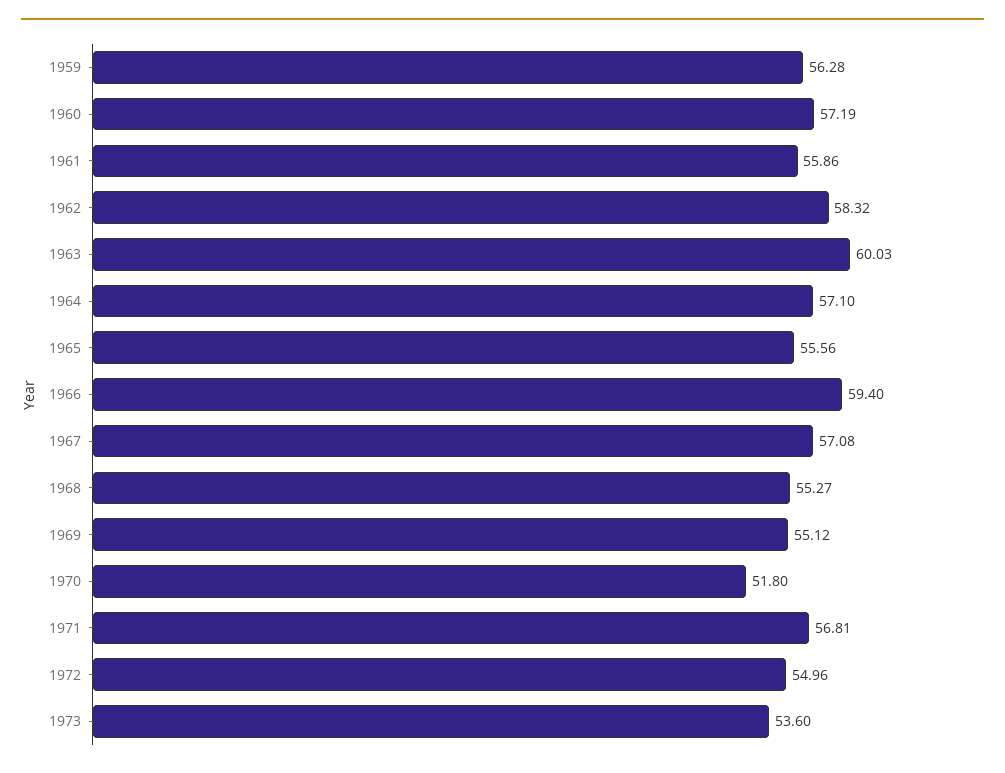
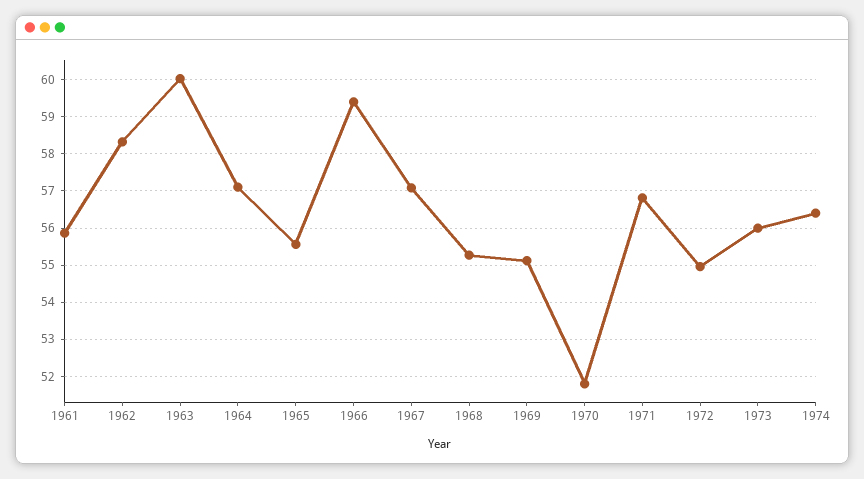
1959: 56.28 -> none
1960: 57.19 -> none
1973: 53.6 -> 56
1974: none -> 56.4

